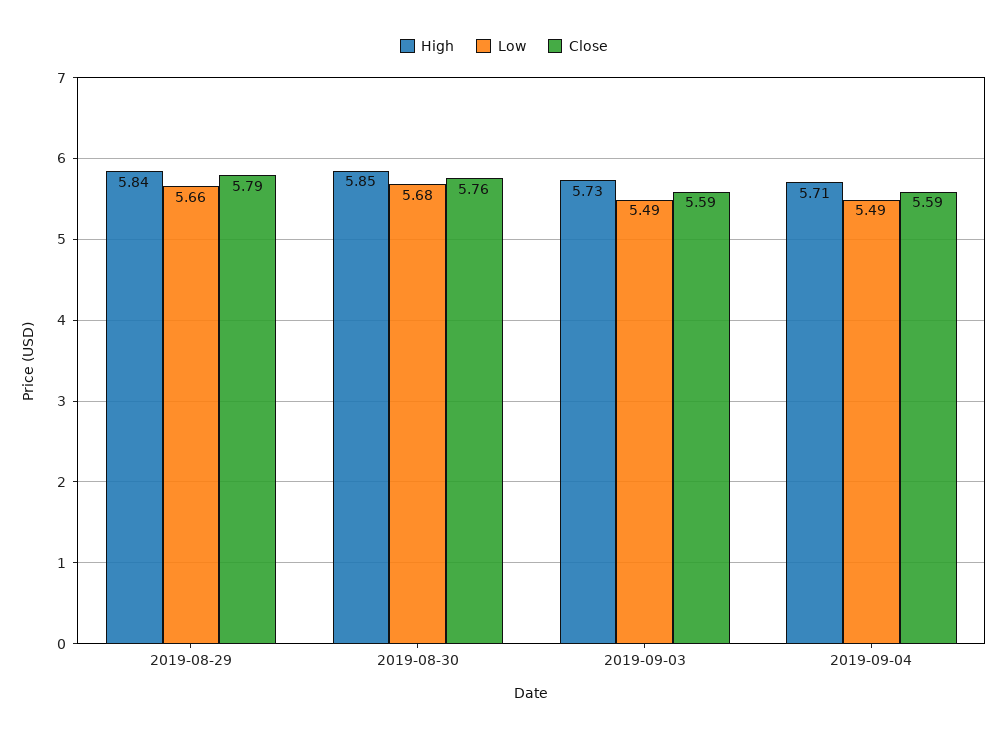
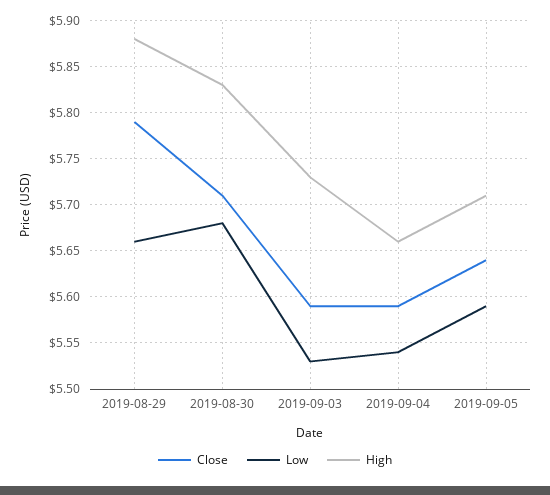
High, 2019-08-29: 5.84 -> 5.88
High, 2019-08-30: 5.85 -> 5.83
Close, 2019-08-30: 5.76 -> 5.71
Low, 2019-09-03: 5.49 -> 5.53
High, 2019-09-04: 5.71 -> 5.66
Low, 2019-09-04: 5.49 -> 5.54
Close, 2019-09-05: none -> 5.64
Low, 2019-09-05: none -> 5.59
High, 2019-09-05: none -> 5.71

